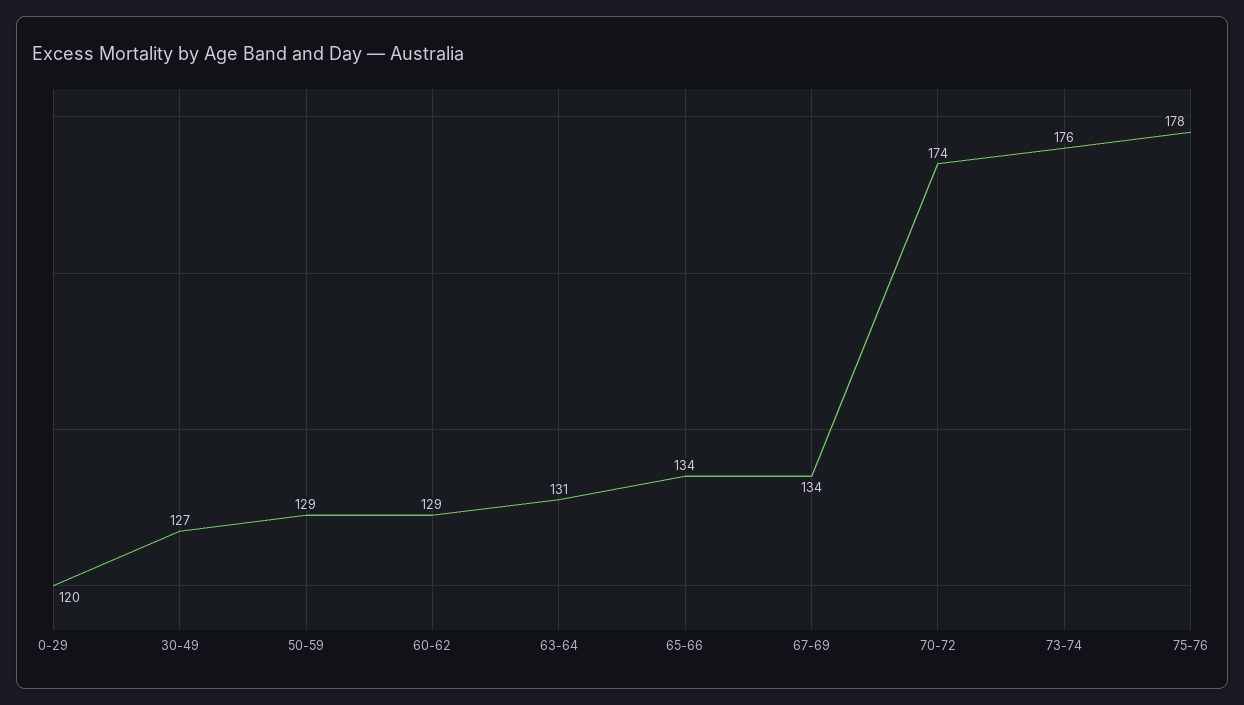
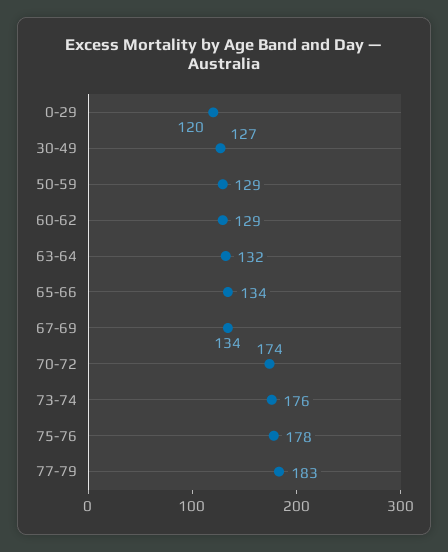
63-64: 131 -> 132
77-79: none -> 183

